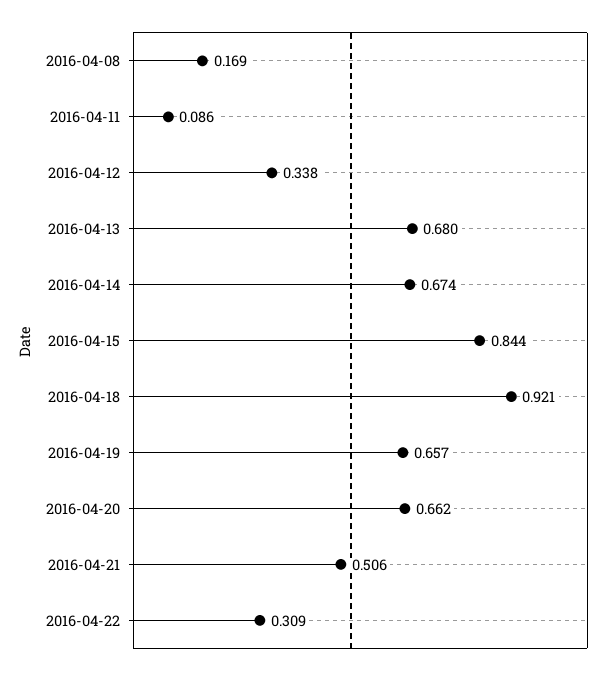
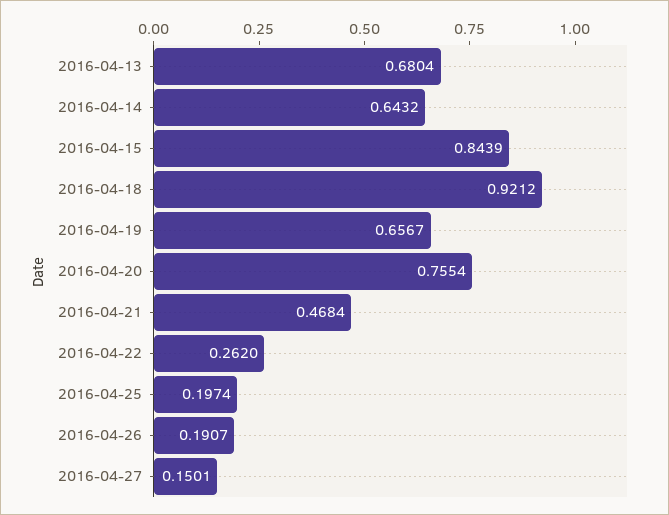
2016-04-08: 0.169 -> none
2016-04-11: 0.086 -> none
2016-04-12: 0.338 -> none
2016-04-14: 0.674 -> 0.6432
2016-04-20: 0.662 -> 0.7554
2016-04-21: 0.506 -> 0.4684
2016-04-22: 0.309 -> 0.262
2016-04-25: none -> 0.1974
2016-04-26: none -> 0.1907
2016-04-27: none -> 0.1501

